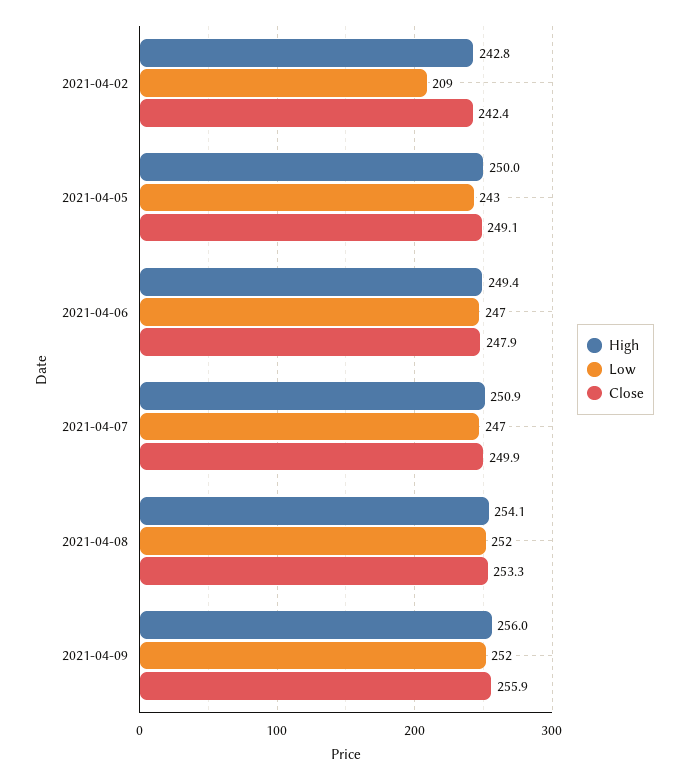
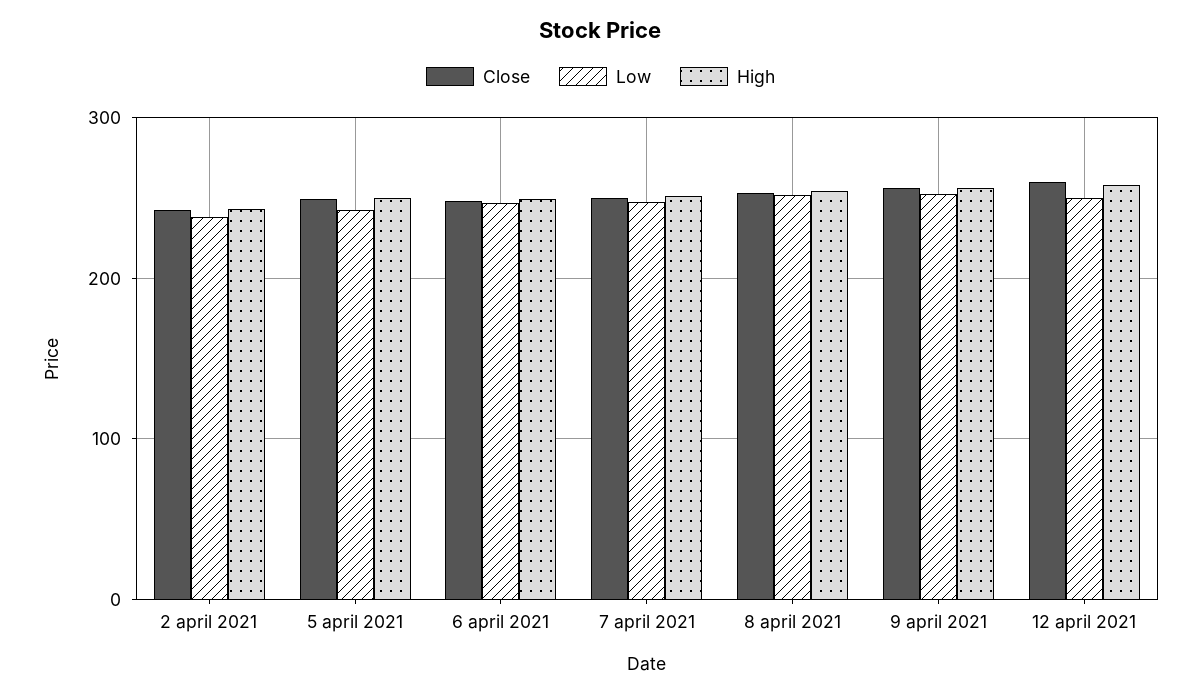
Low, 2021-04-02: 209 -> 240
Close, 12 april 2021: none -> 260
Low, 12 april 2021: none -> 250
High, 12 april 2021: none -> 260

